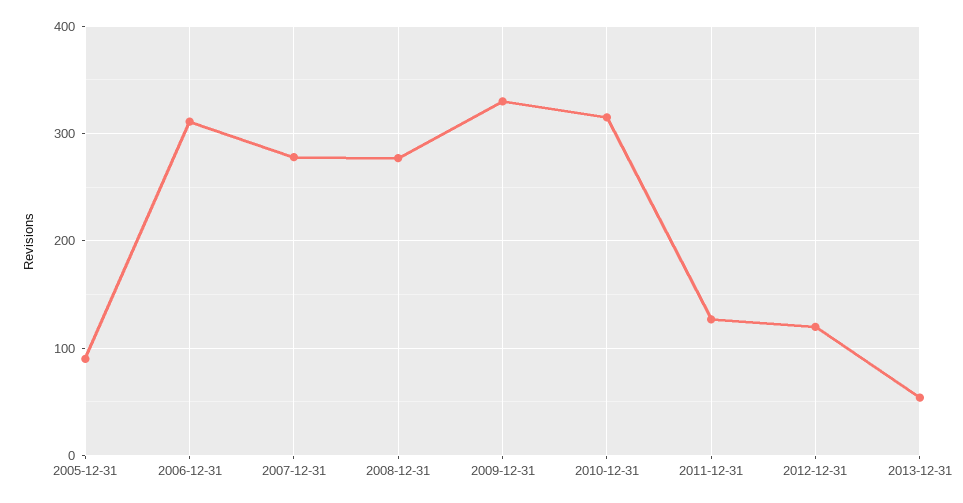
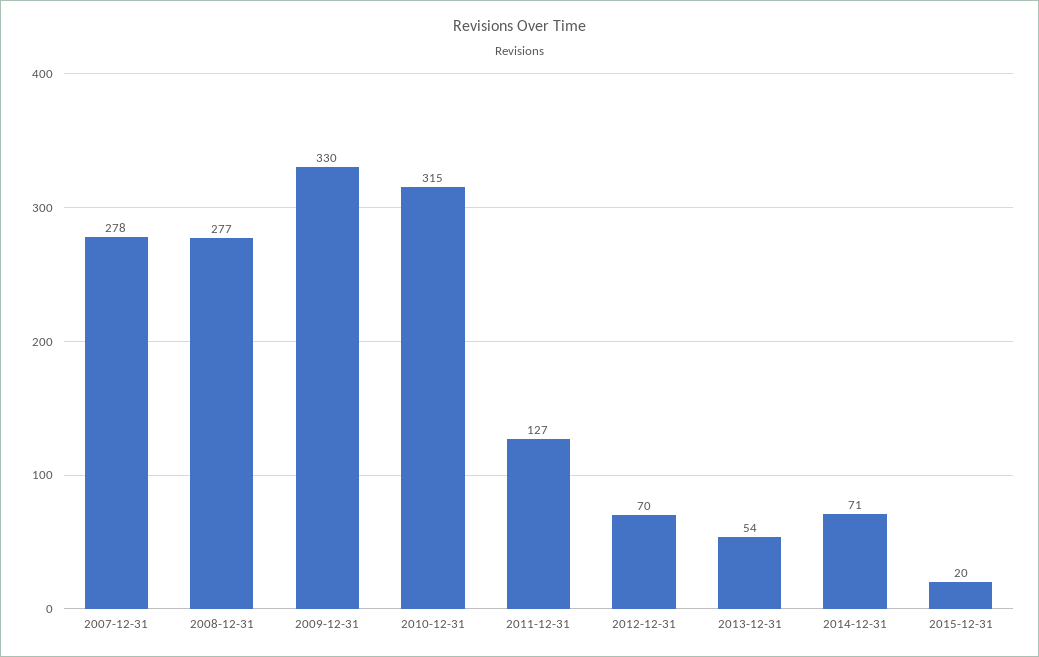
2005-12-31: 90 -> none
2006-12-31: 310 -> none
2012-12-31: 120 -> 70
2014-12-31: none -> 71
2015-12-31: none -> 20

